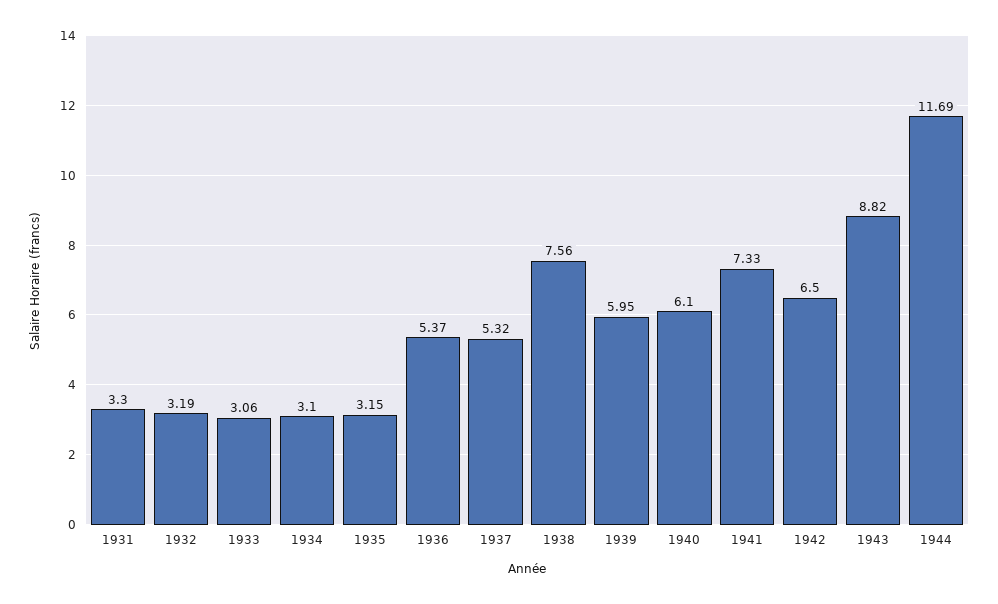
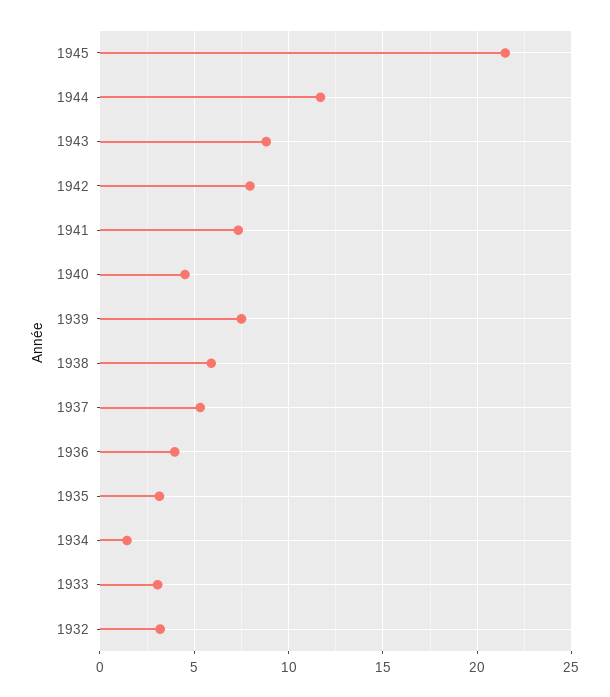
1931: 3.3 -> none
1934: 3.1 -> 1.5
1936: 5.37 -> 4
1938: 7.56 -> 6
1939: 5.95 -> 7.5
1940: 6.1 -> 4.5
1942: 6.5 -> 8
1945: none -> 21.5

